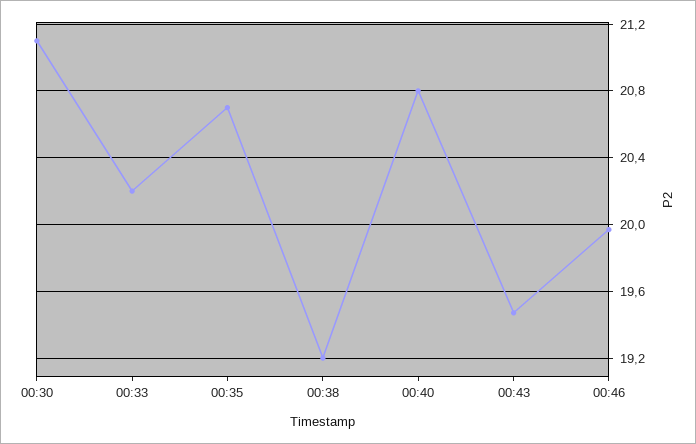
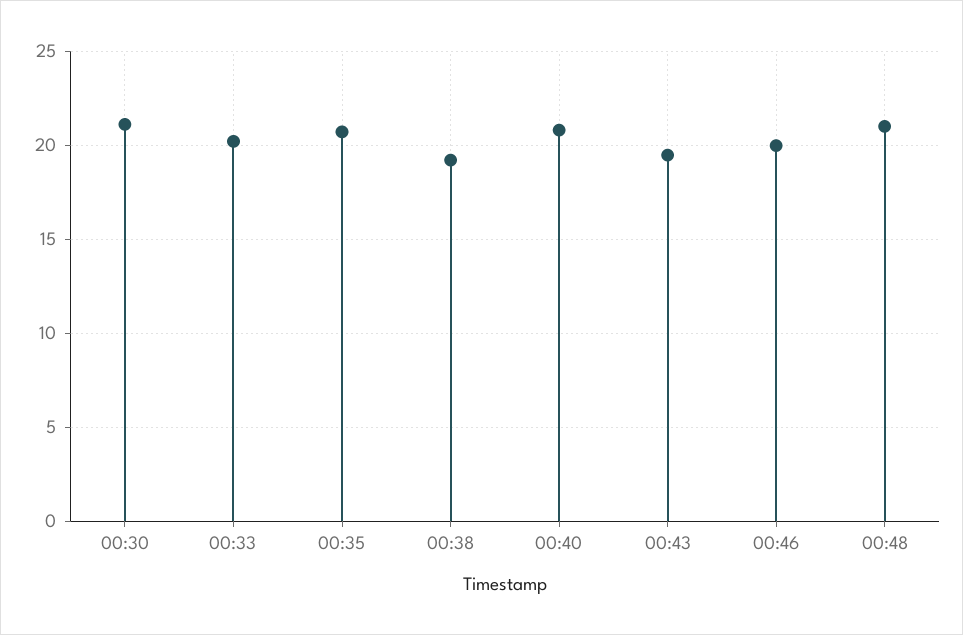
00:48: none -> 21

